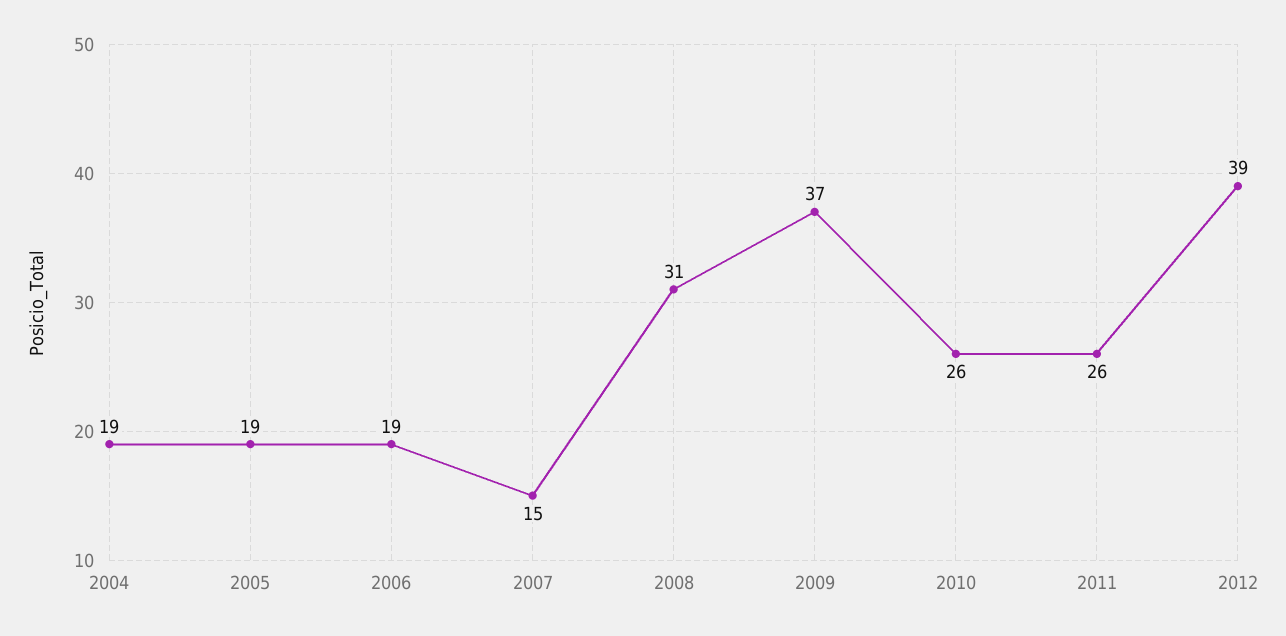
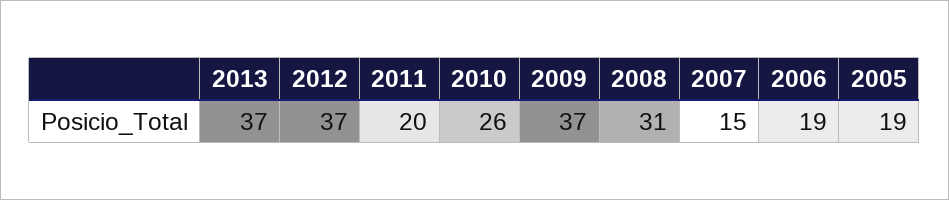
2004: 19 -> none
2011: 26 -> 20
2012: 39 -> 37
2013: none -> 37

